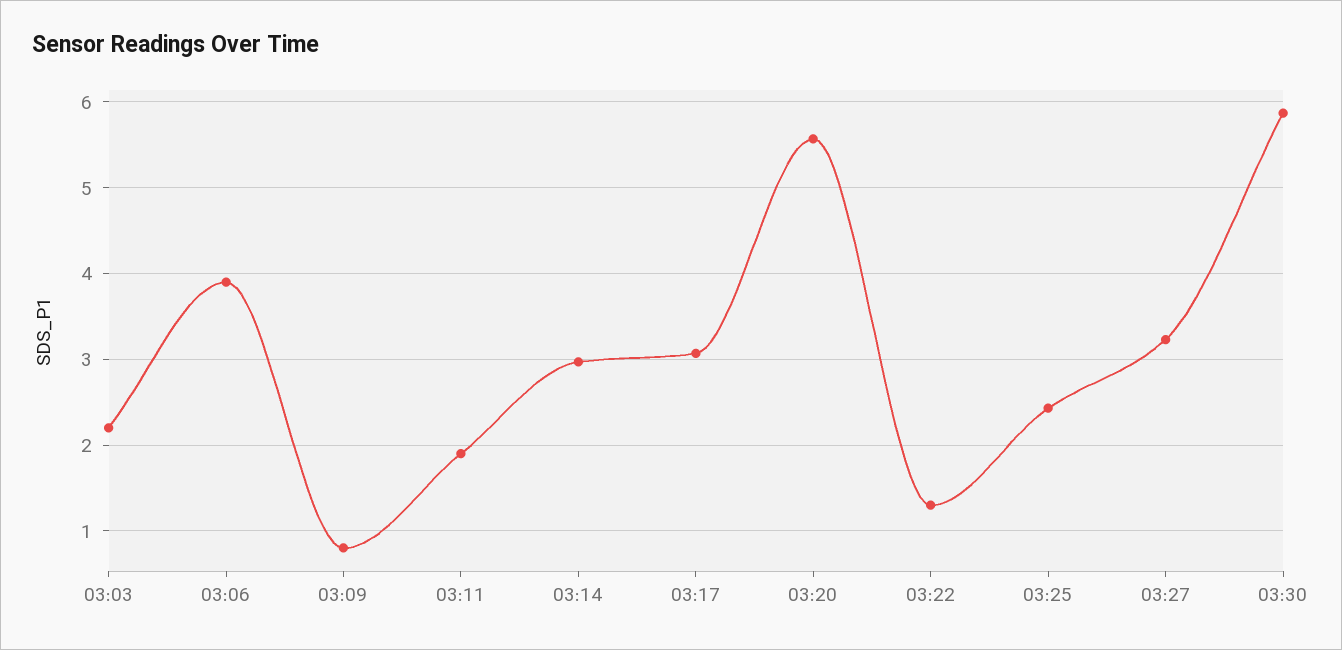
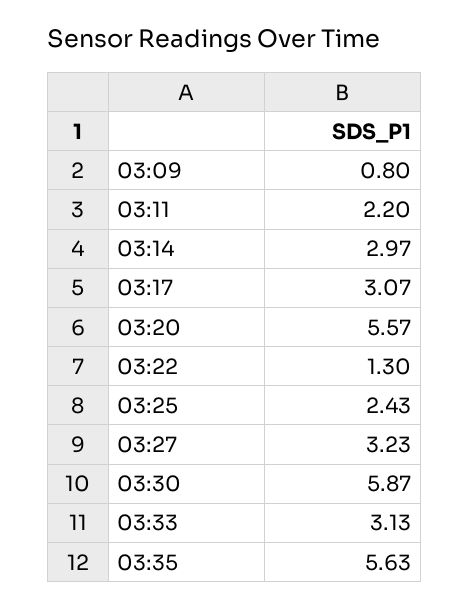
03:03: 2.2 -> none
03:06: 3.9 -> none
03:11: 1.9 -> 2.2
03:33: none -> 3.13
03:35: none -> 5.63

